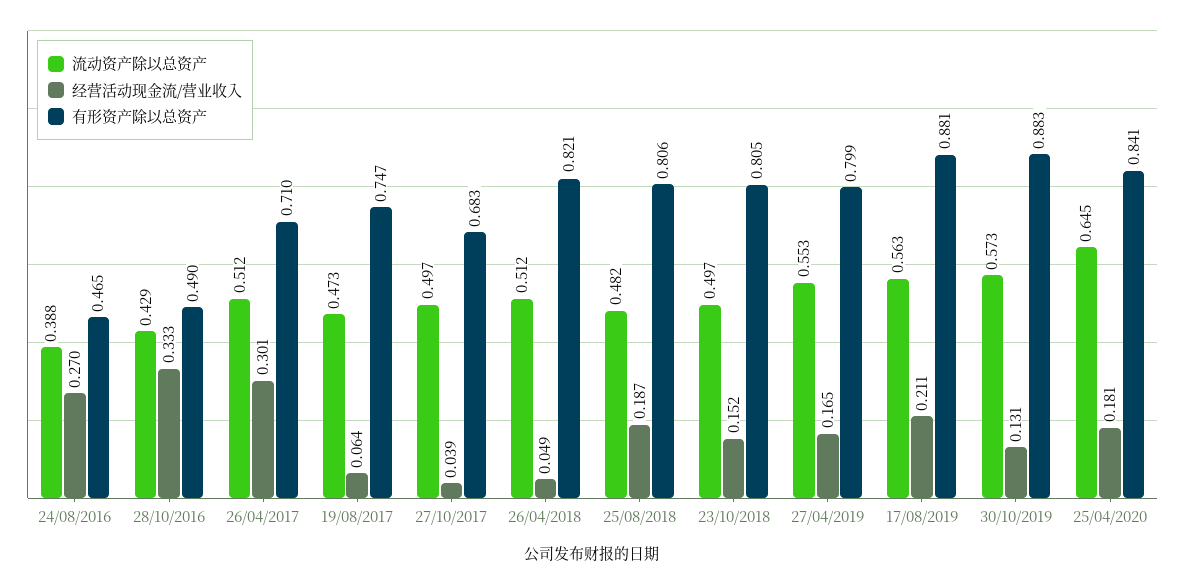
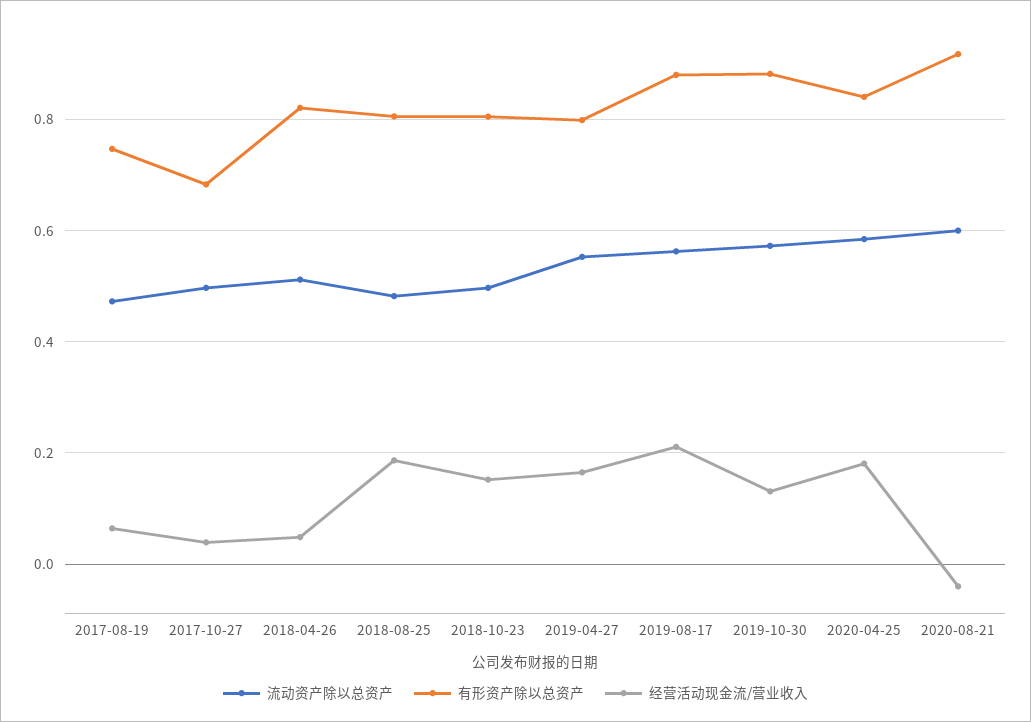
流动资产除以总资产, 24/08/2016: 0.388 -> none
经营活动现金流/营业收入, 24/08/2016: 0.27 -> none
有形资产除以总资产, 24/08/2016: 0.465 -> none
流动资产除以总资产, 28/10/2016: 0.429 -> none
经营活动现金流/营业收入, 28/10/2016: 0.333 -> none
有形资产除以总资产, 28/10/2016: 0.49 -> none
流动资产除以总资产, 26/04/2017: 0.512 -> none
经营活动现金流/营业收入, 26/04/2017: 0.301 -> none
有形资产除以总资产, 26/04/2017: 0.71 -> none
流动资产除以总资产, 25/04/2020: 0.645 -> 0.58
流动资产除以总资产, 2020-08-21: none -> 0.6
有形资产除以总资产, 2020-08-21: none -> 0.92
经营活动现金流/营业收入, 2020-08-21: none -> -0.04

